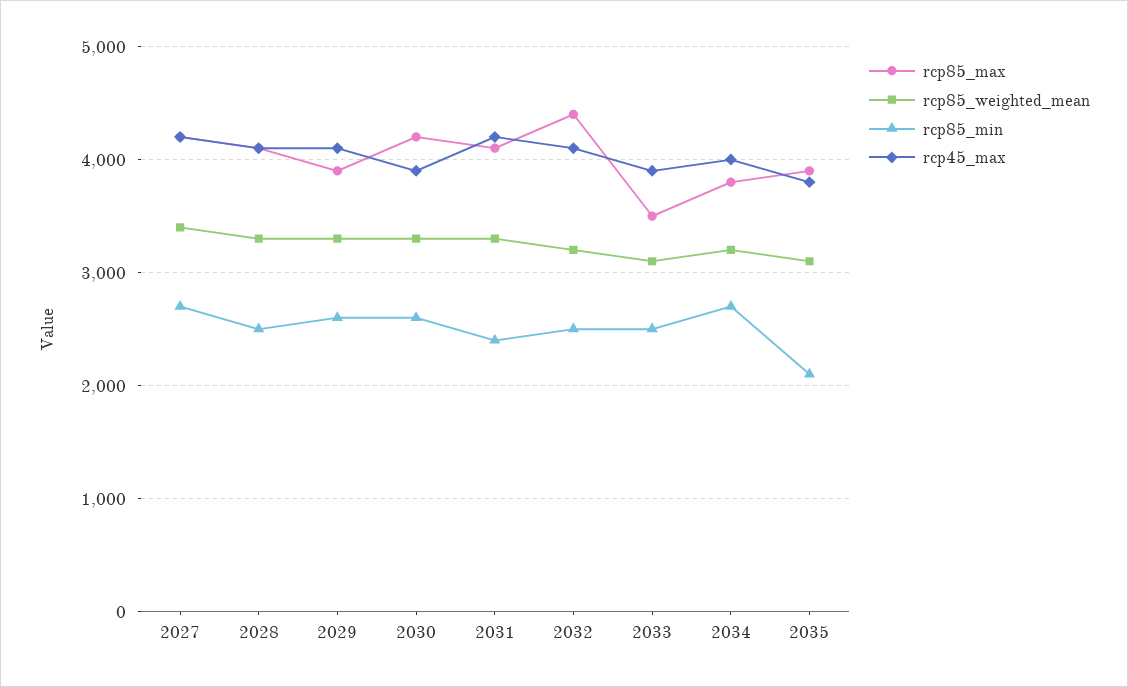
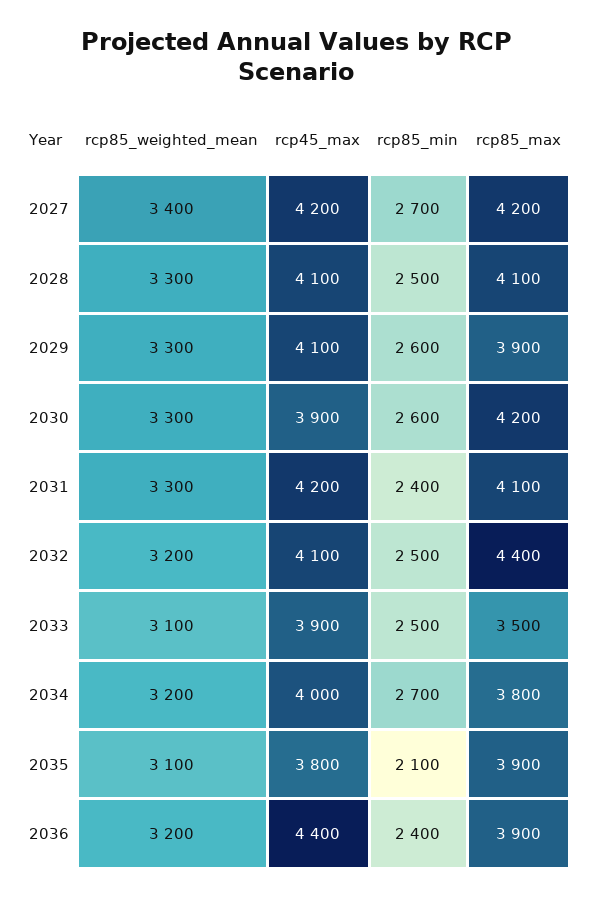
rcp85_weighted_mean, 2036: none -> 3200
rcp45_max, 2036: none -> 4400
rcp85_min, 2036: none -> 2400
rcp85_max, 2036: none -> 3900

